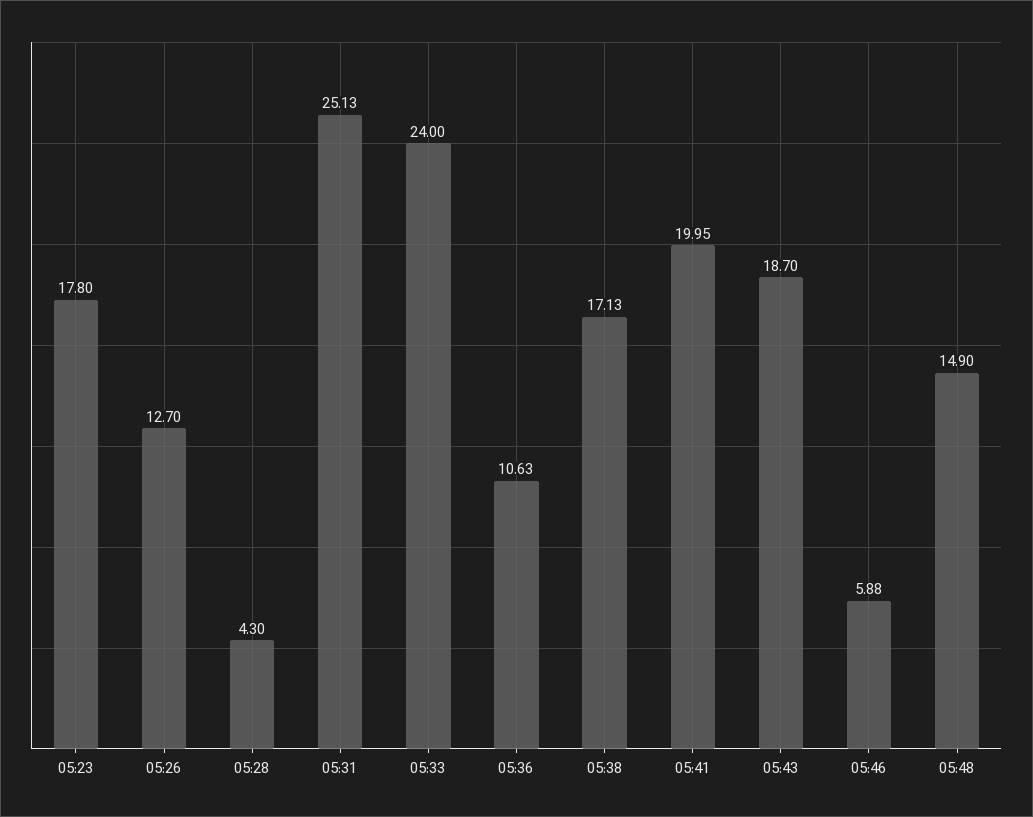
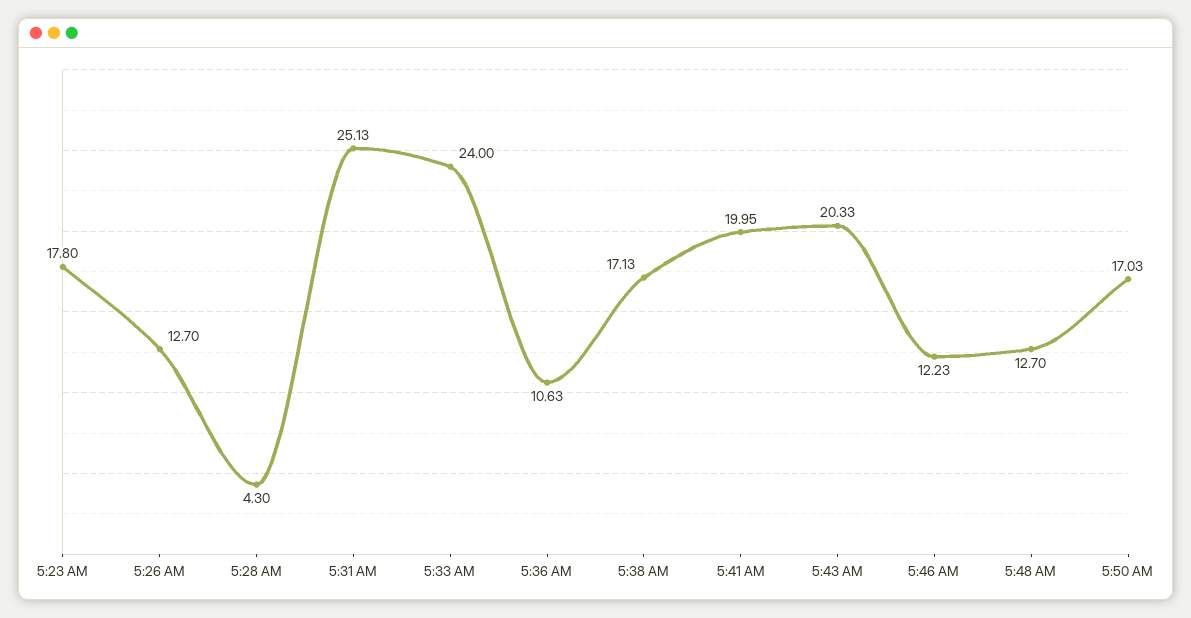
05:43: 18.7 -> 20.33
05:46: 5.88 -> 12.23
05:48: 14.9 -> 12.7
5:50 AM: none -> 17.03

